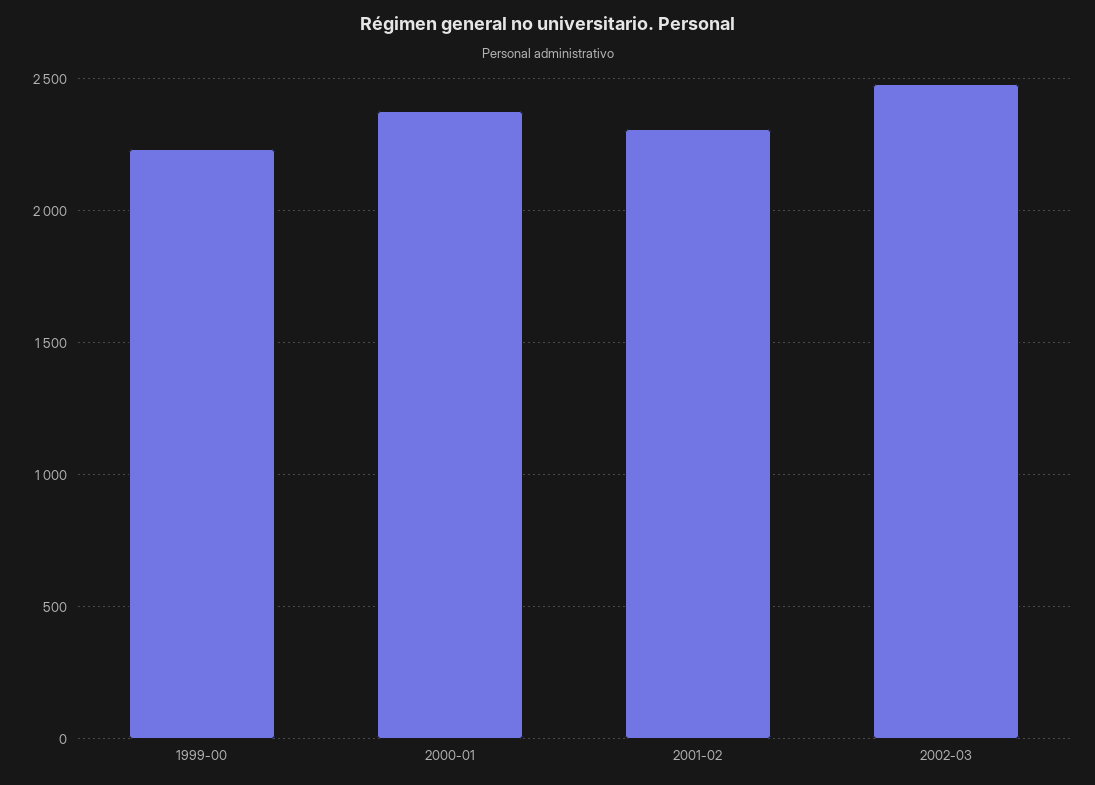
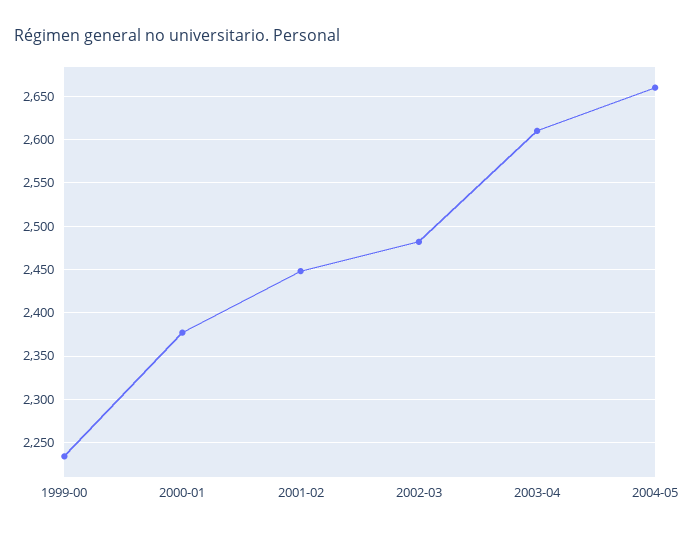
2001-02: 2300 -> 2450
2003-04: none -> 2610
2004-05: none -> 2660

